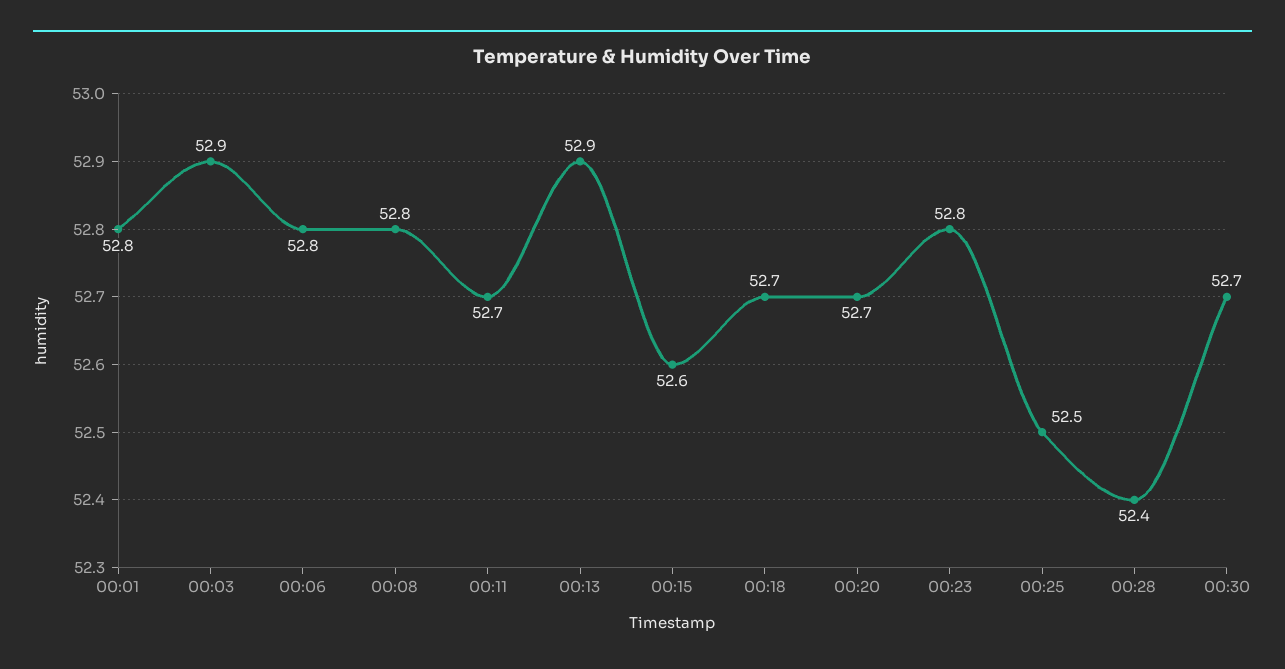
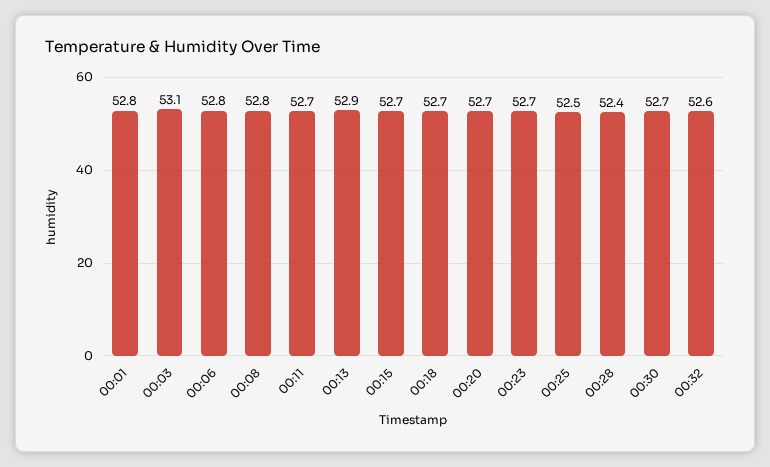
00:03: 52.9 -> 53.1
00:15: 52.6 -> 52.7
00:23: 52.8 -> 52.7
00:32: none -> 52.6

